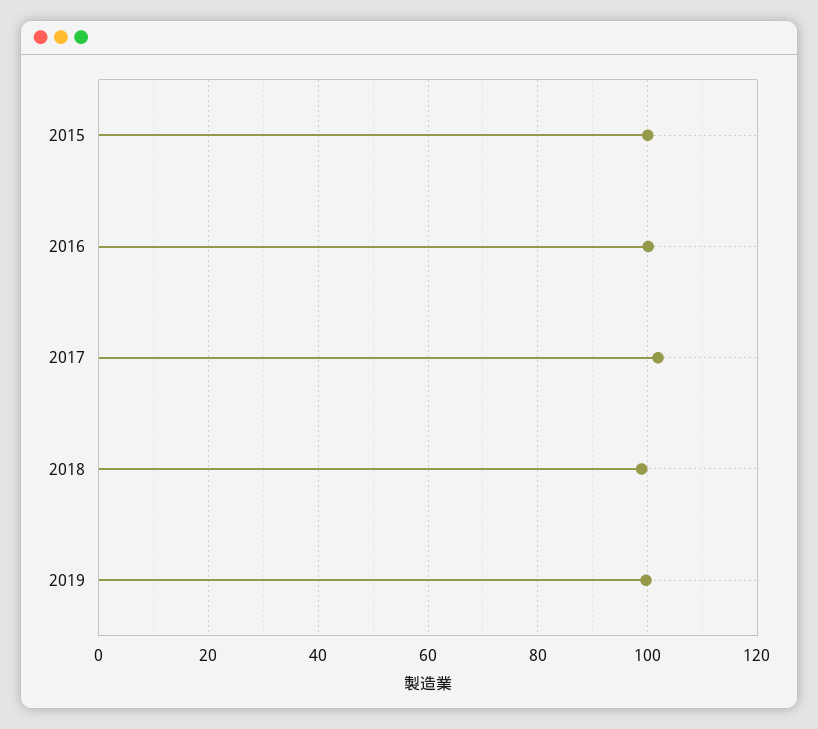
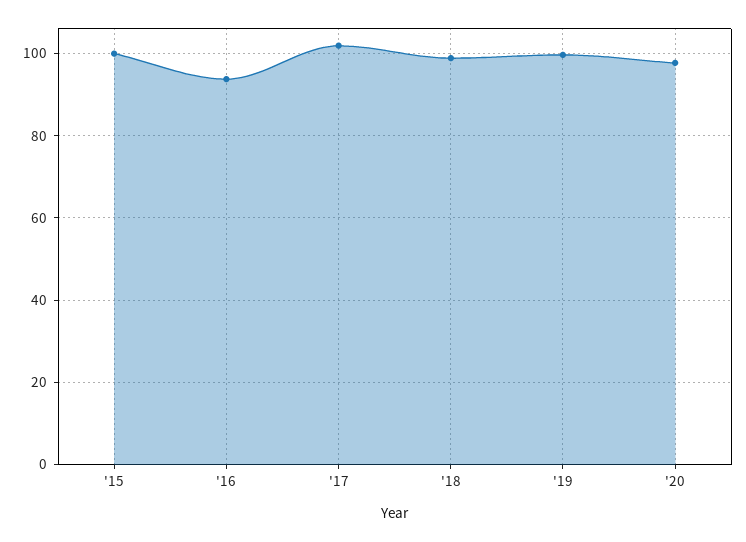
2016: 100 -> 94
'20: none -> 98

